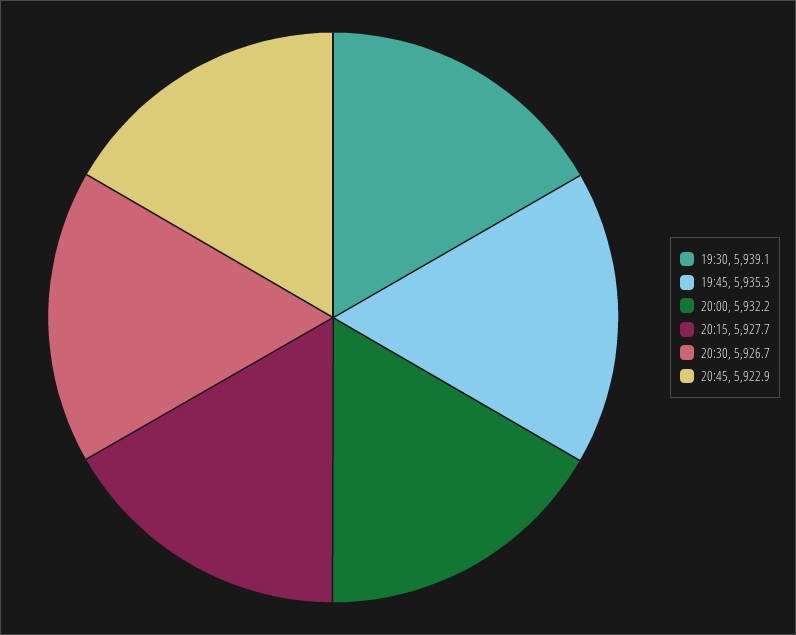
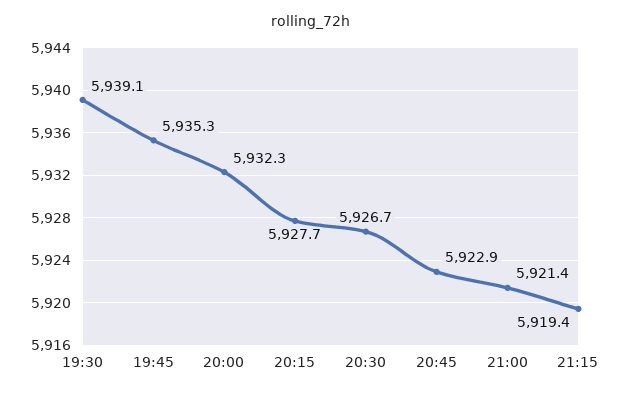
20:00: 5932.2 -> 5932.3
21:00: none -> 5921.4
21:15: none -> 5919.4

